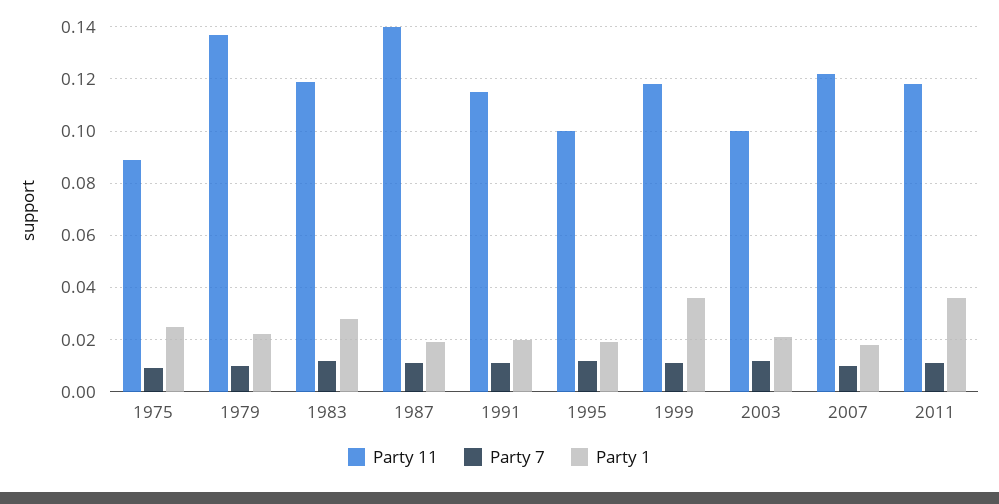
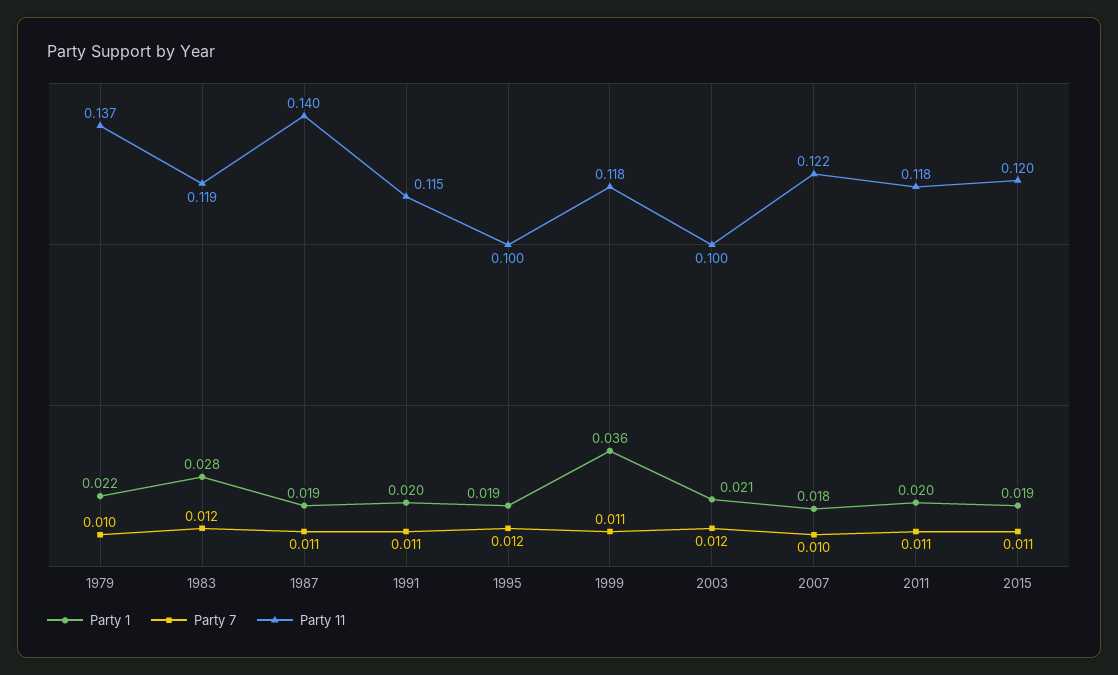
Party 11, 1975: 0.09 -> none
Party 7, 1975: 0.01 -> none
Party 1, 1975: 0.025 -> none
Party 1, 2011: 0.035 -> 0.02
Party 1, 2015: none -> 0.019
Party 7, 2015: none -> 0.011
Party 11, 2015: none -> 0.12

